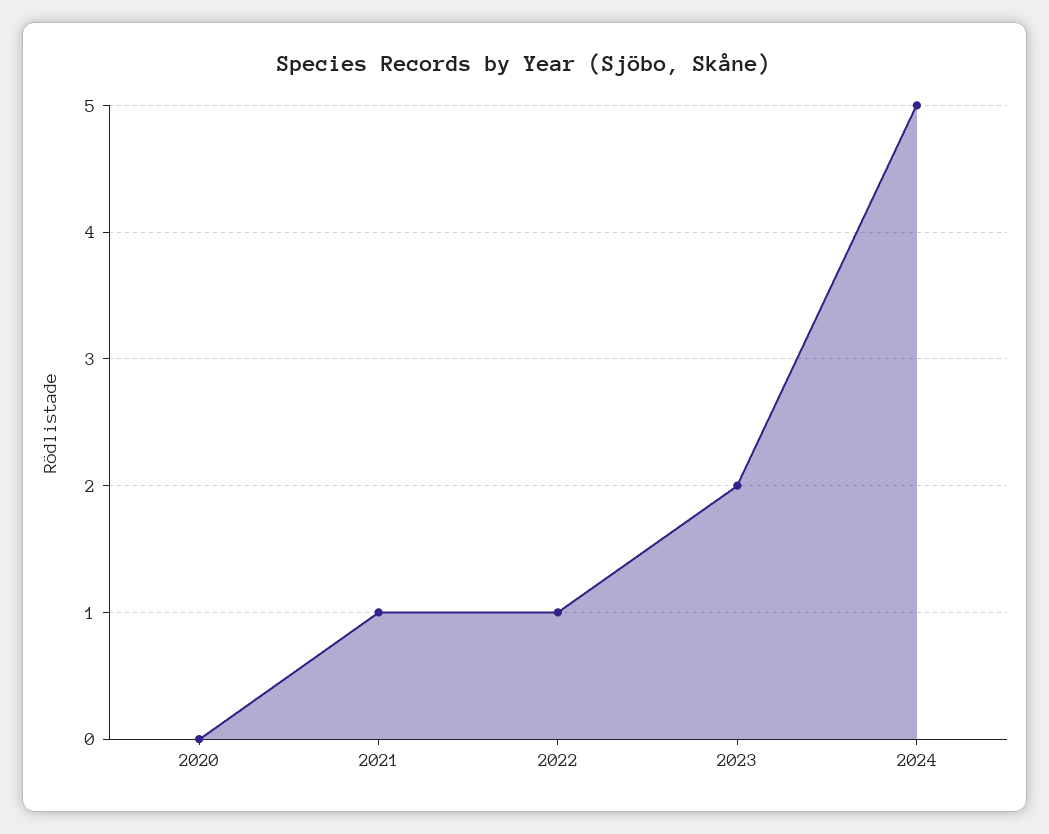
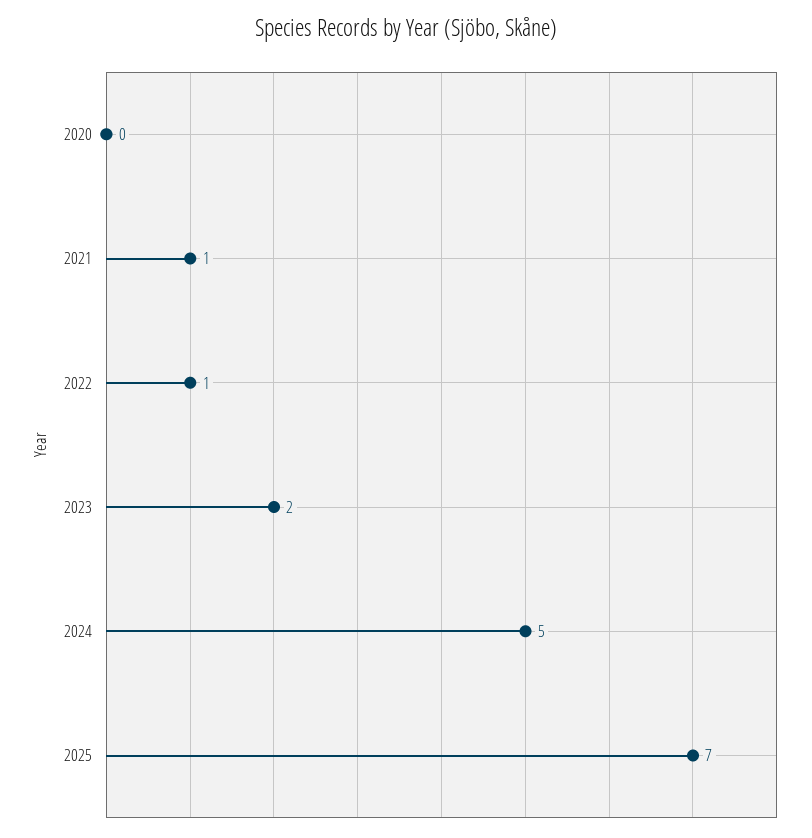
2025: none -> 7

